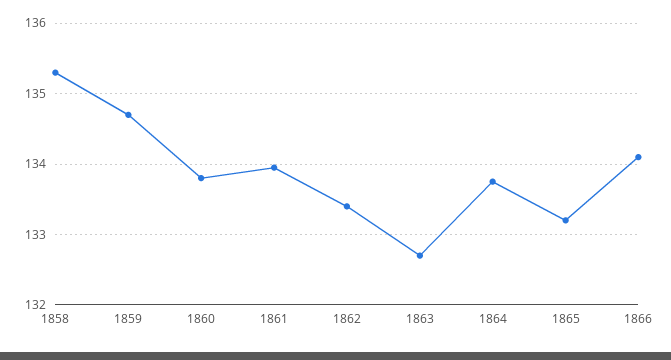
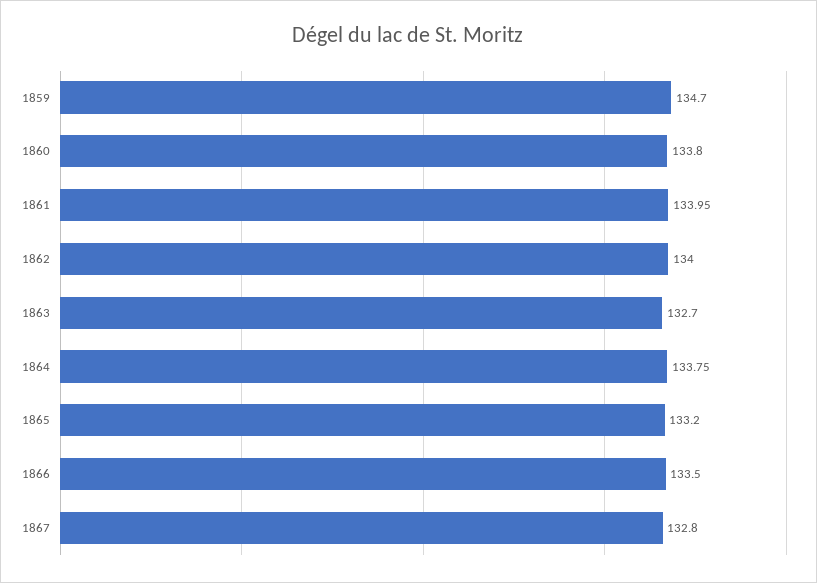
1858: 135.3 -> none
1862: 133.4 -> 134
1866: 134.1 -> 133.5
1867: none -> 132.8

